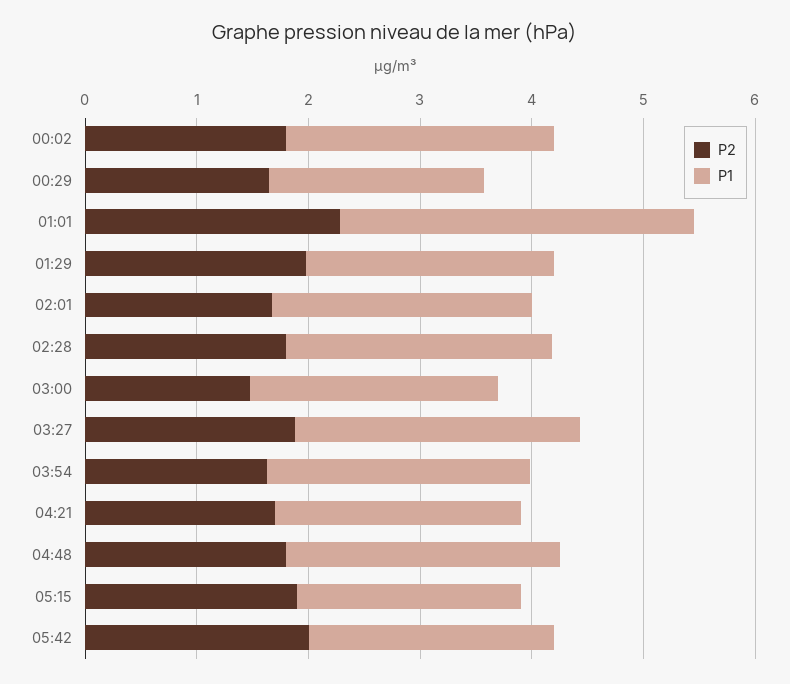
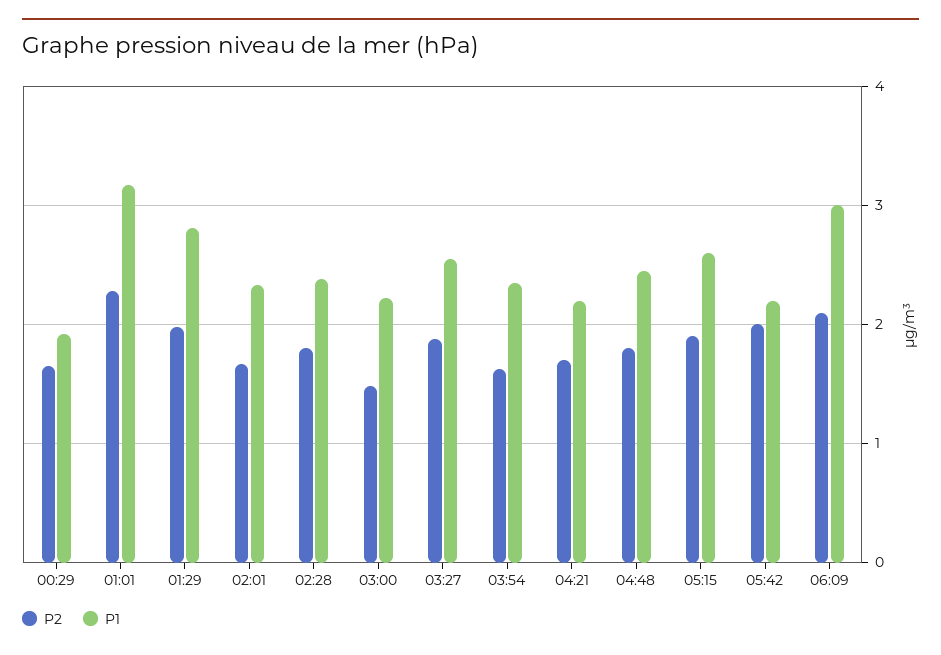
P2, 00:02: 1.8 -> none
P1, 00:02: 2.4 -> none
P1, 01:29: 2.2 -> 2.8
P1, 05:15: 2 -> 2.6
P2, 06:09: none -> 2.1
P1, 06:09: none -> 3

